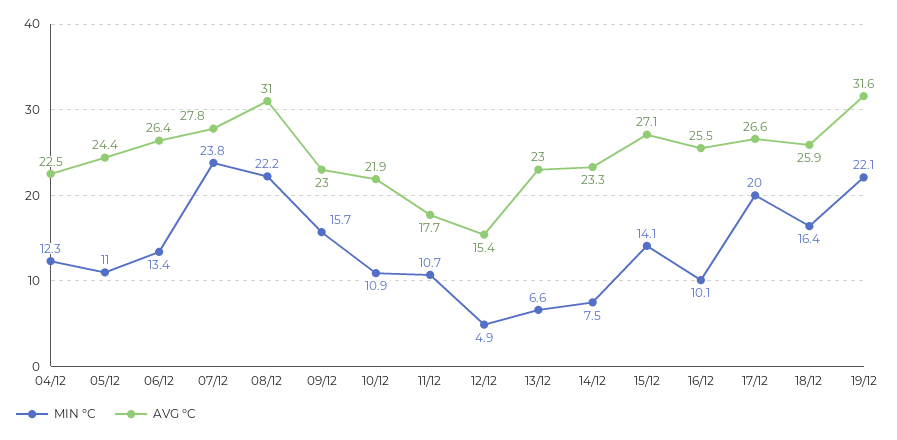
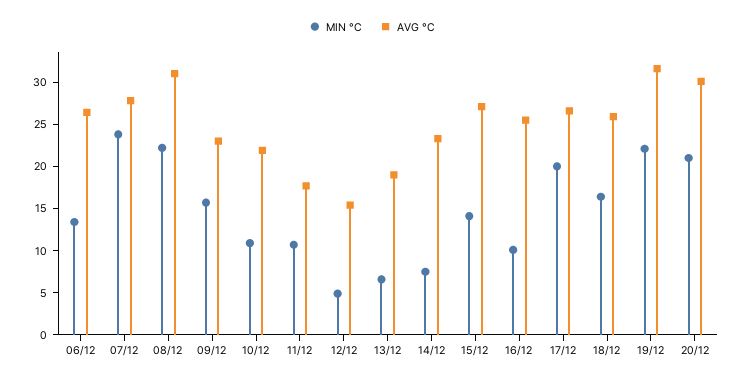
MIN °C, 04/12: 12.3 -> none
AVG °C, 04/12: 22.5 -> none
MIN °C, 05/12: 11 -> none
AVG °C, 05/12: 24.4 -> none
AVG °C, 13/12: 23 -> 19
MIN °C, 20/12: none -> 21
AVG °C, 20/12: none -> 30

